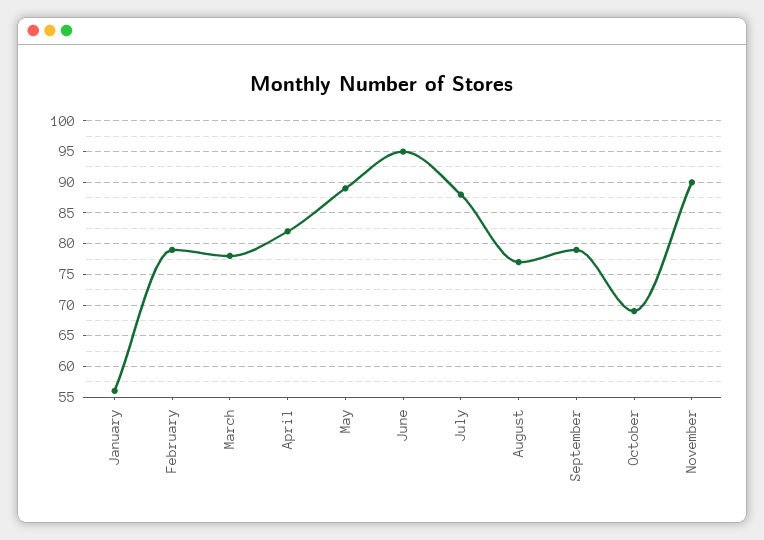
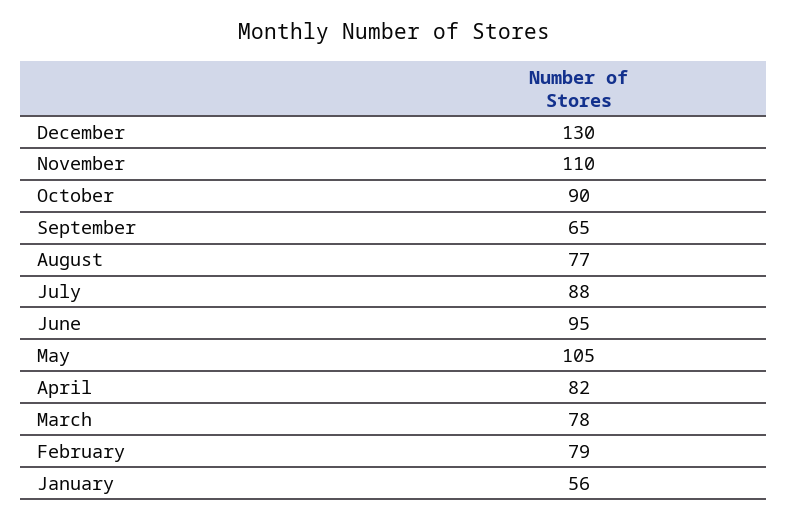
May: 89 -> 105
September: 79 -> 65
October: 69 -> 90
November: 90 -> 110
December: none -> 130

